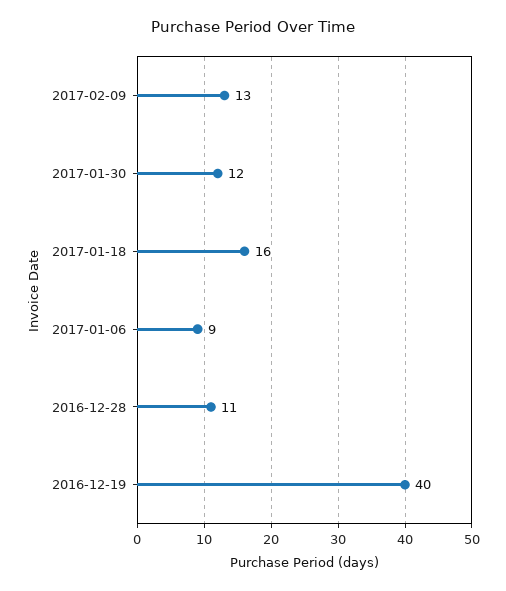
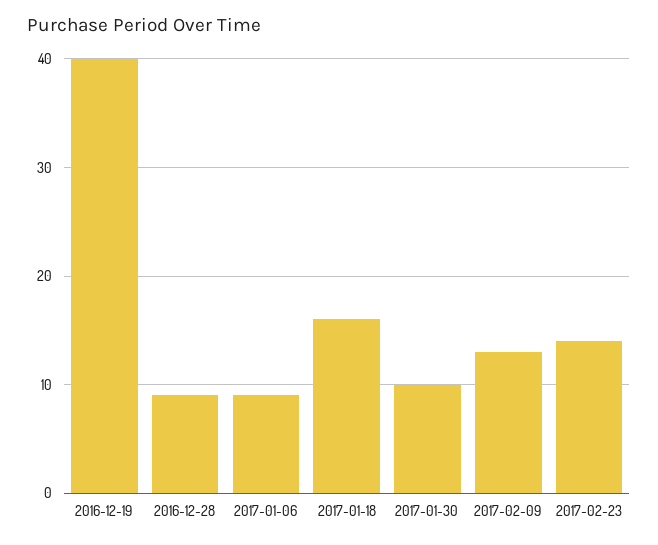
2017-01-30: 12 -> 10
2016-12-28: 11 -> 9
2017-02-23: none -> 14

